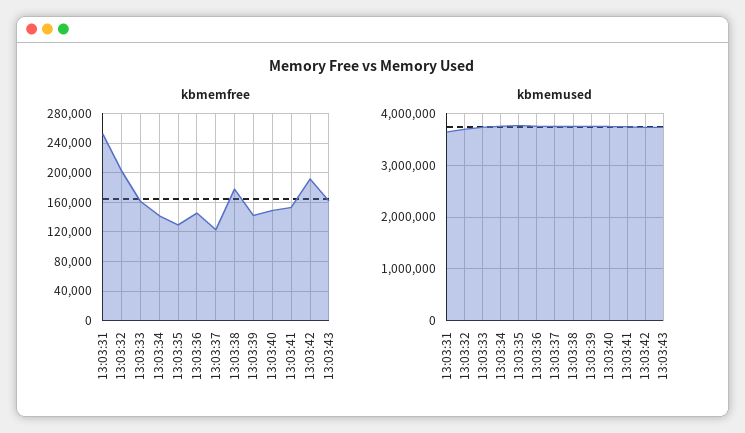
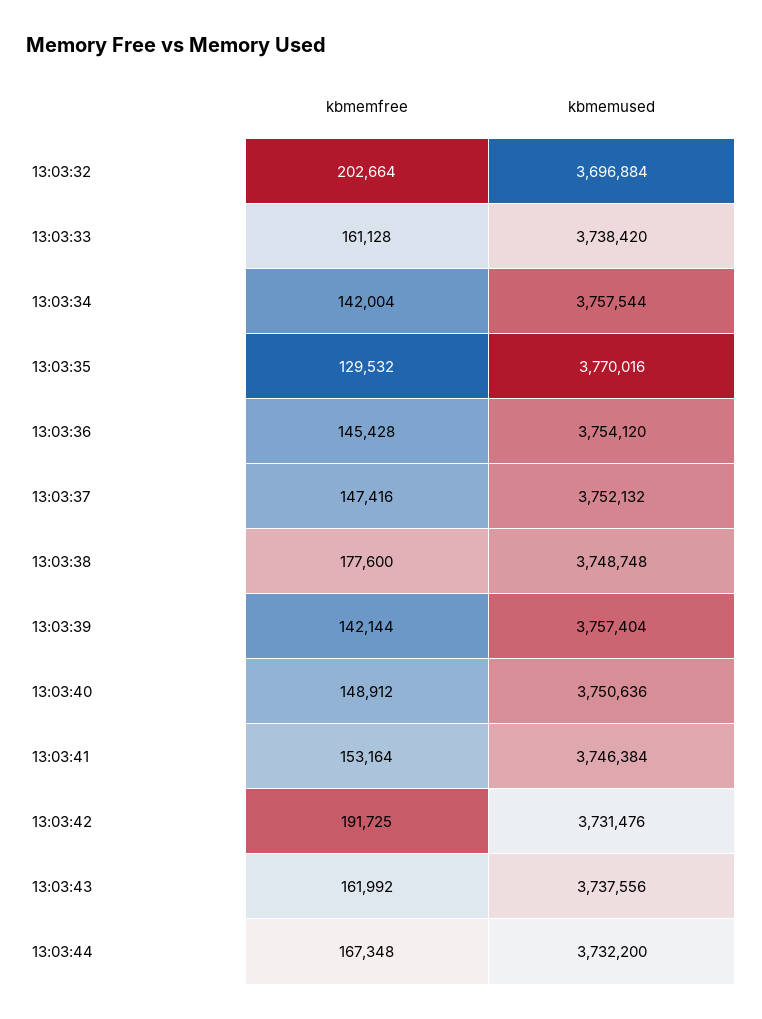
kbmemfree, 13:03:31: 250000 -> none
kbmemfree, 13:03:37: 120000 -> 147416
kbmemused, 13:03:31: 3600000 -> none
kbmemfree, 13:03:44: none -> 167348
kbmemused, 13:03:44: none -> 3732200

